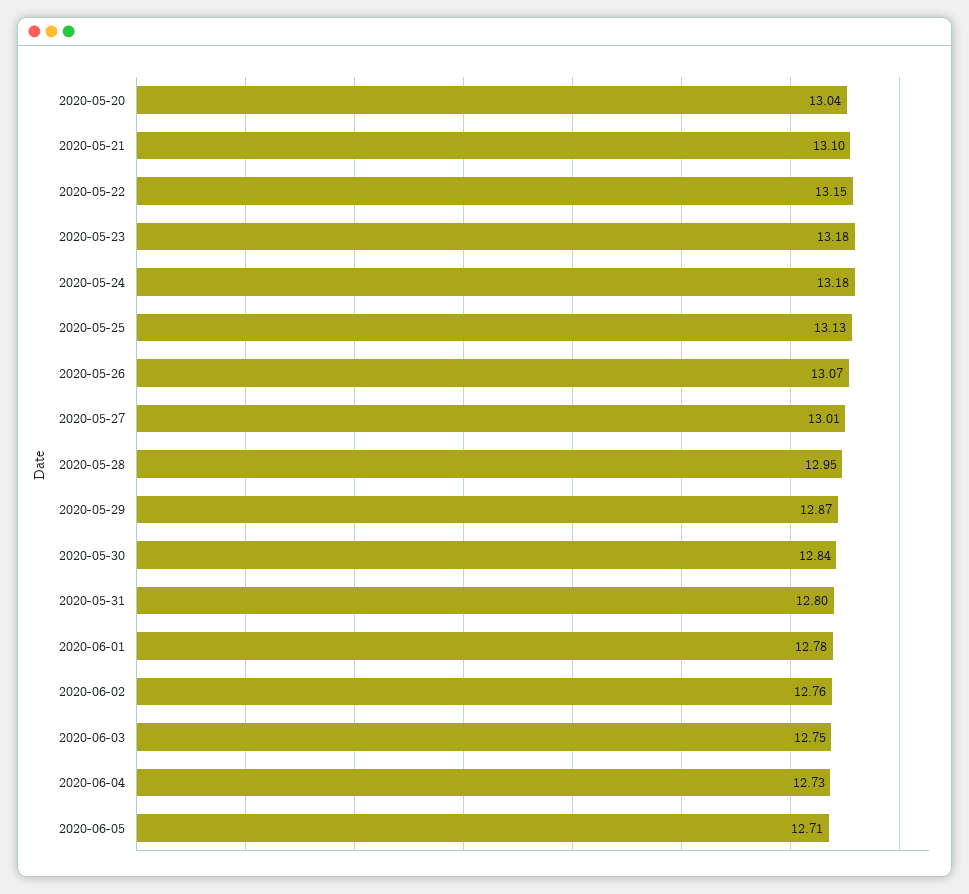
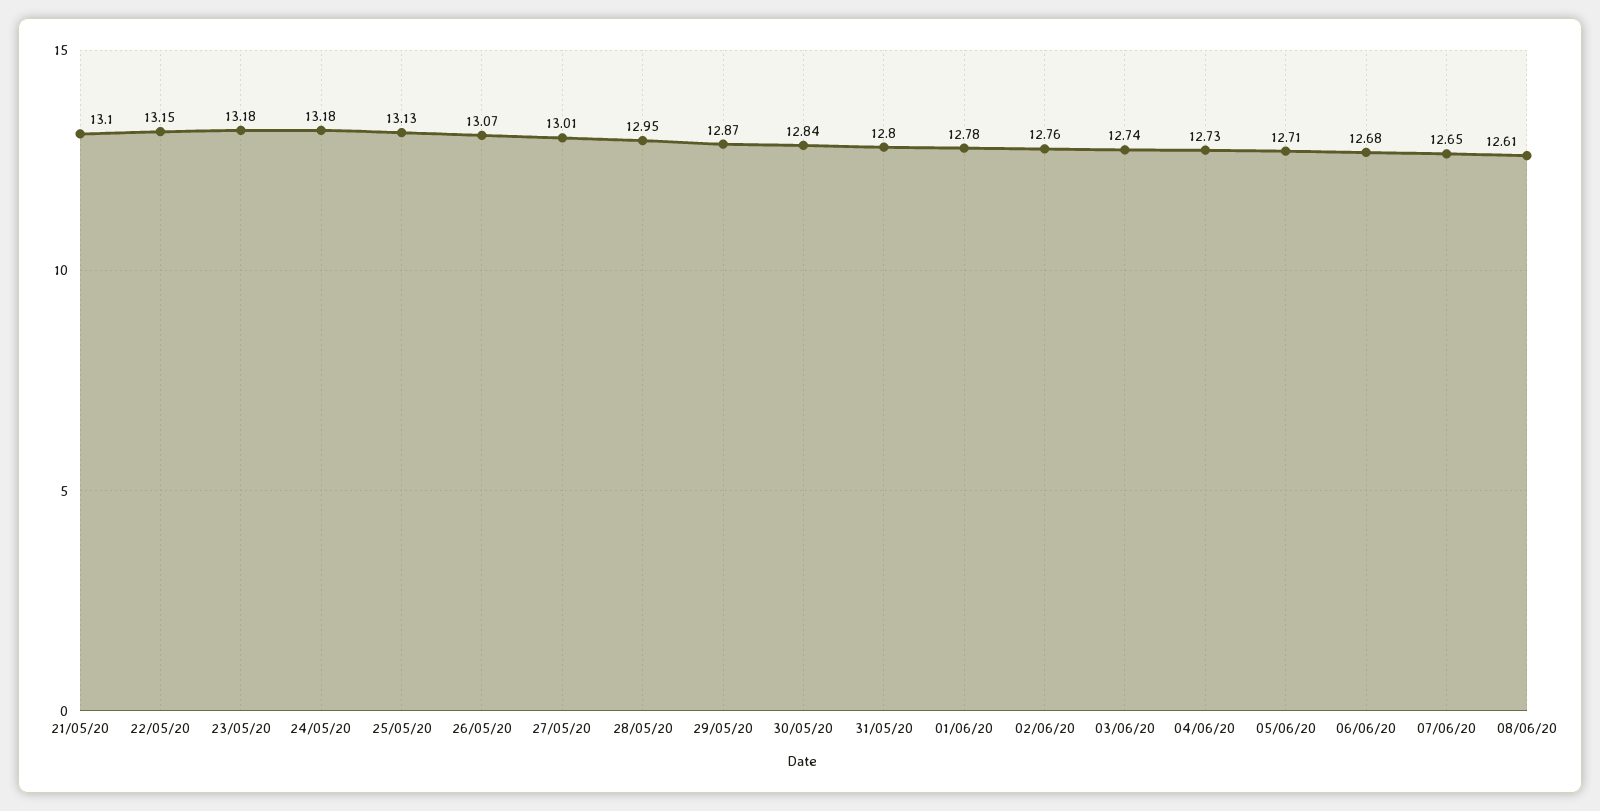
2020-05-20: 13.04 -> none
2020-06-03: 12.75 -> 12.74
06/06/20: none -> 12.68
07/06/20: none -> 12.65
08/06/20: none -> 12.61

